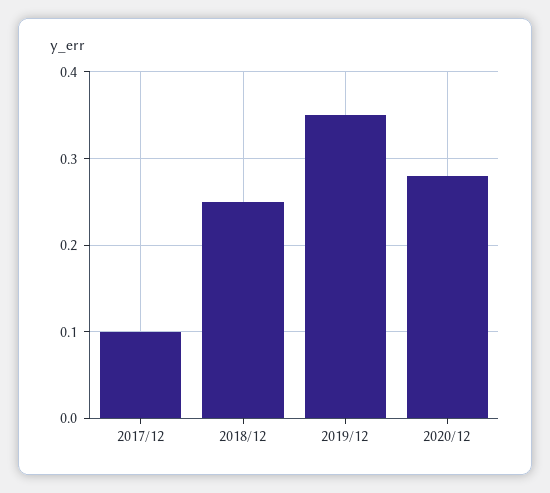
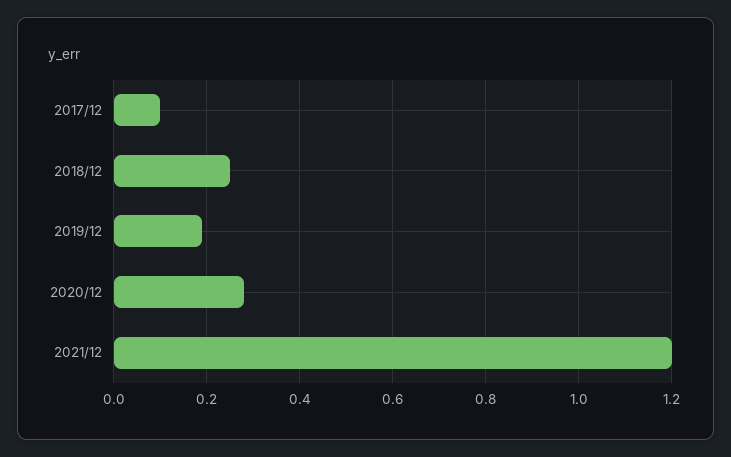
2019/12: 0.35 -> 0.2
2021/12: none -> 1.2

